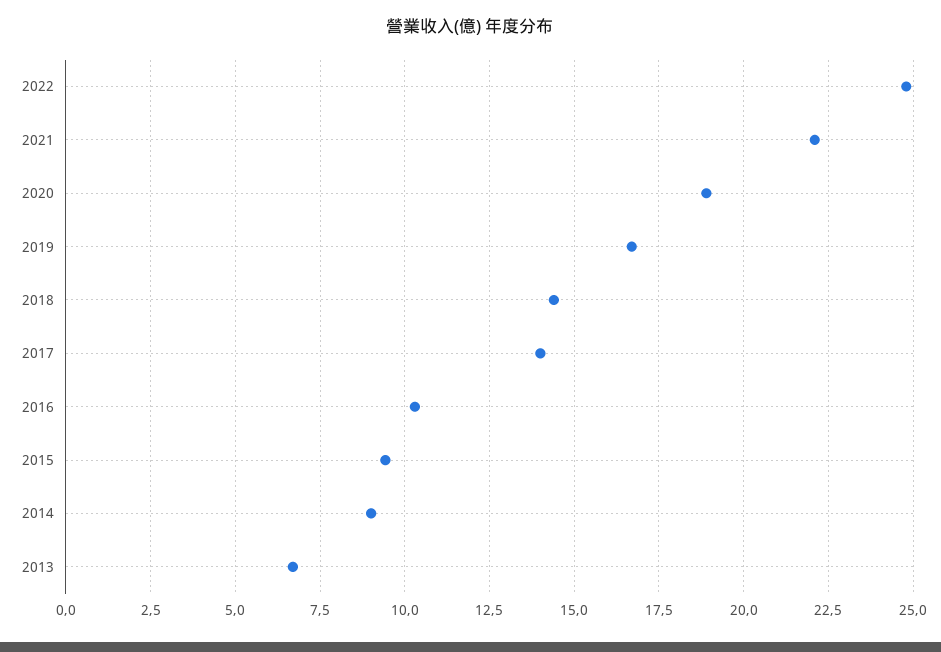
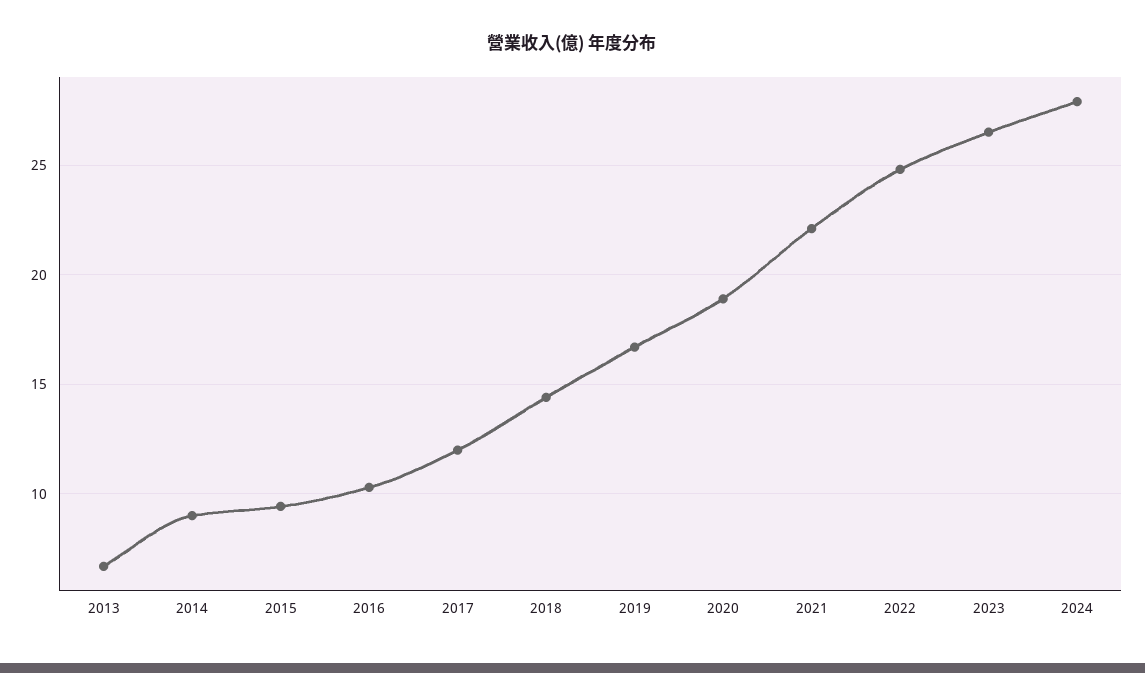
2017: 14 -> 12
2023: none -> 26.5
2024: none -> 28

